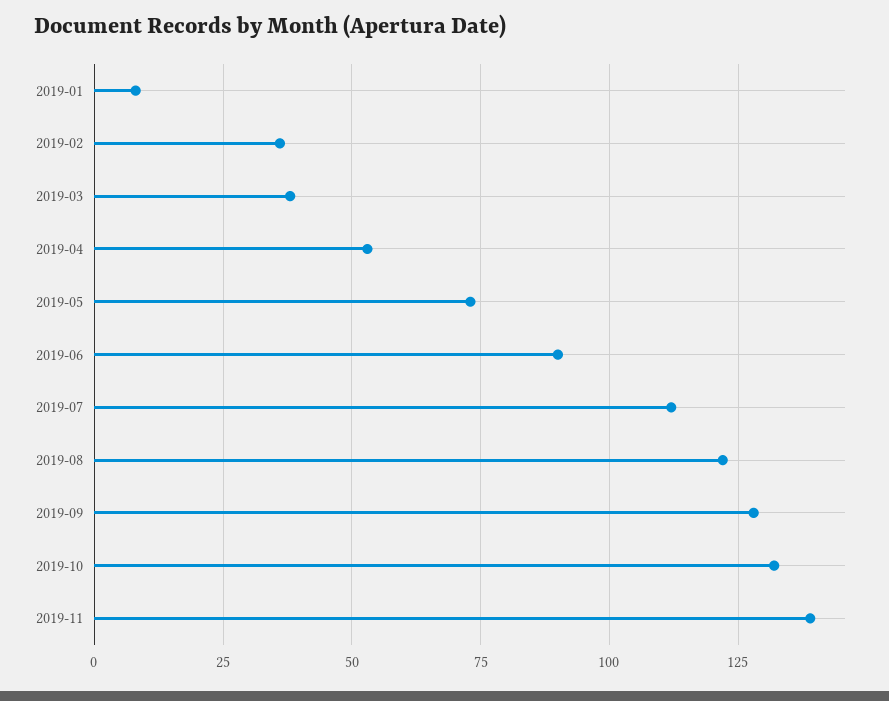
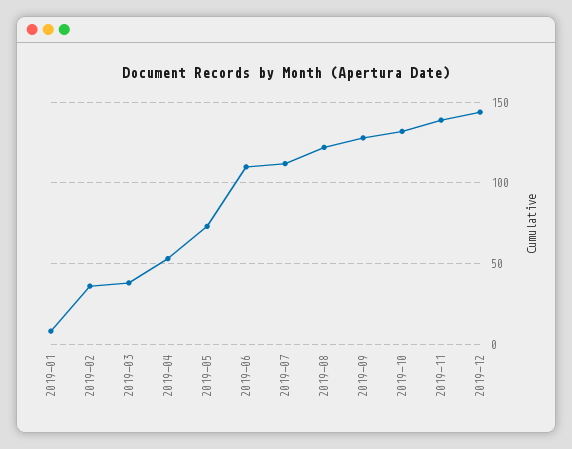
2019-06: 90 -> 110
2019-12: none -> 145

